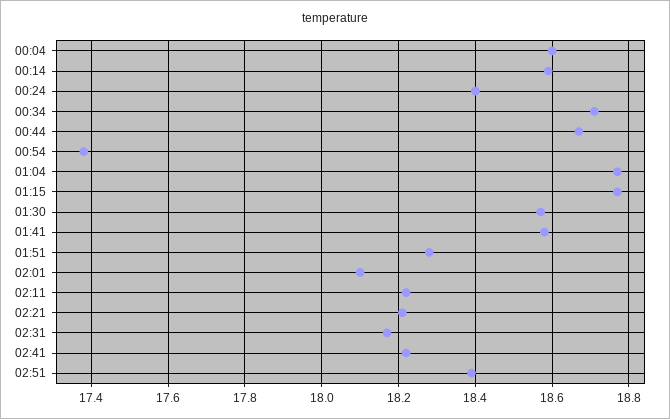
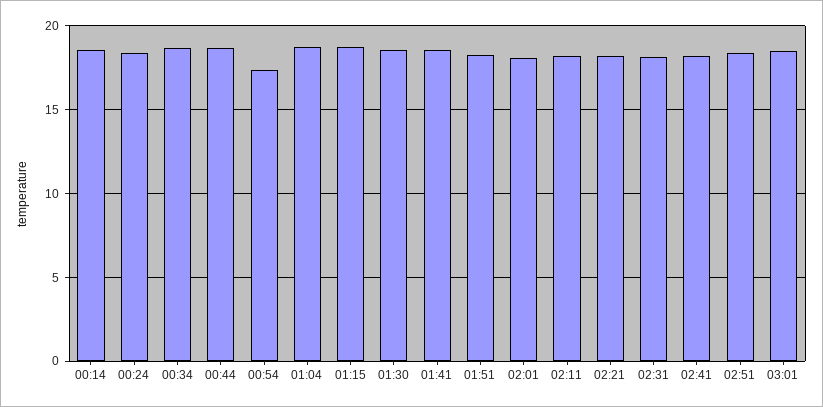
00:04: 18.6 -> none
03:01: none -> 18.5

